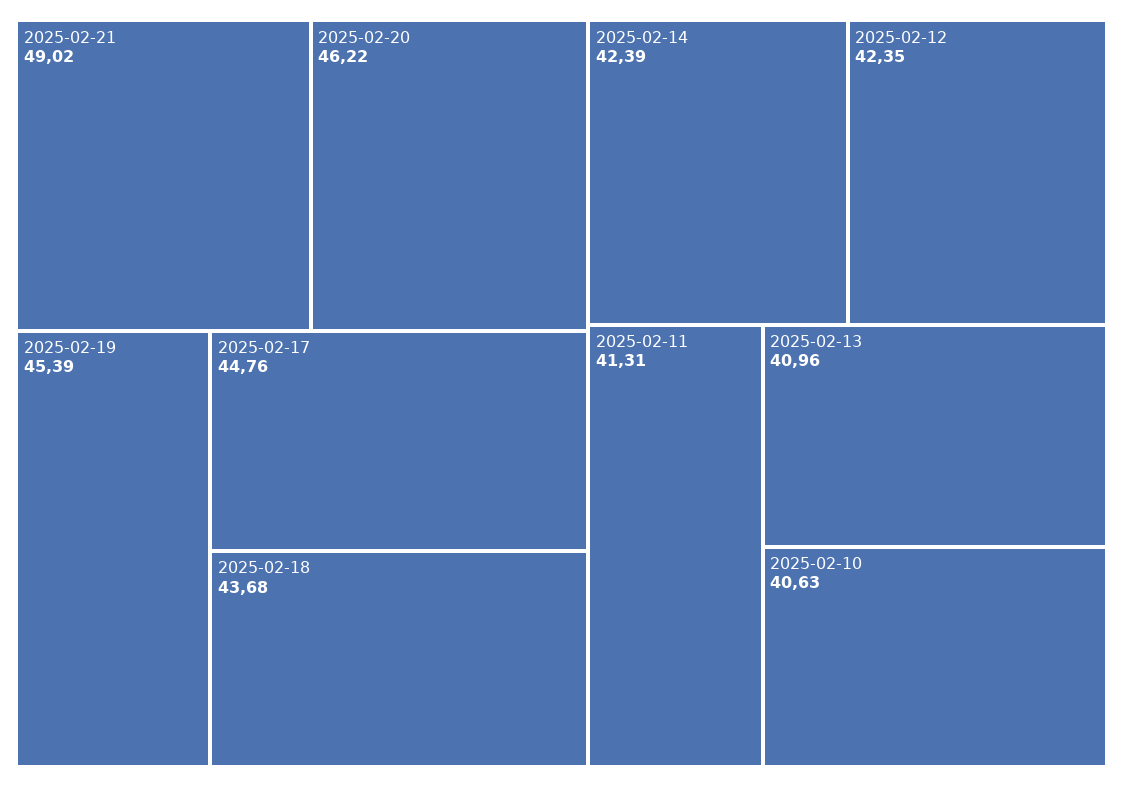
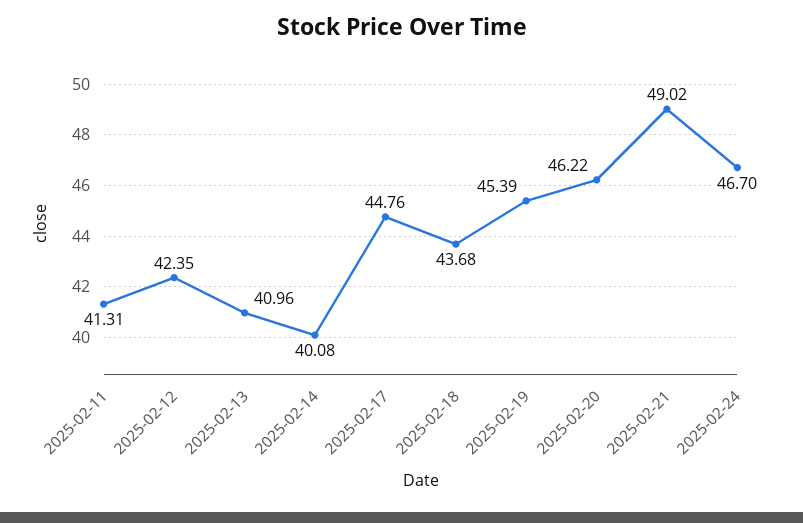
2025-02-14: 42.39 -> 40.08
2025-02-10: 40.63 -> none
2025-02-24: none -> 46.7

